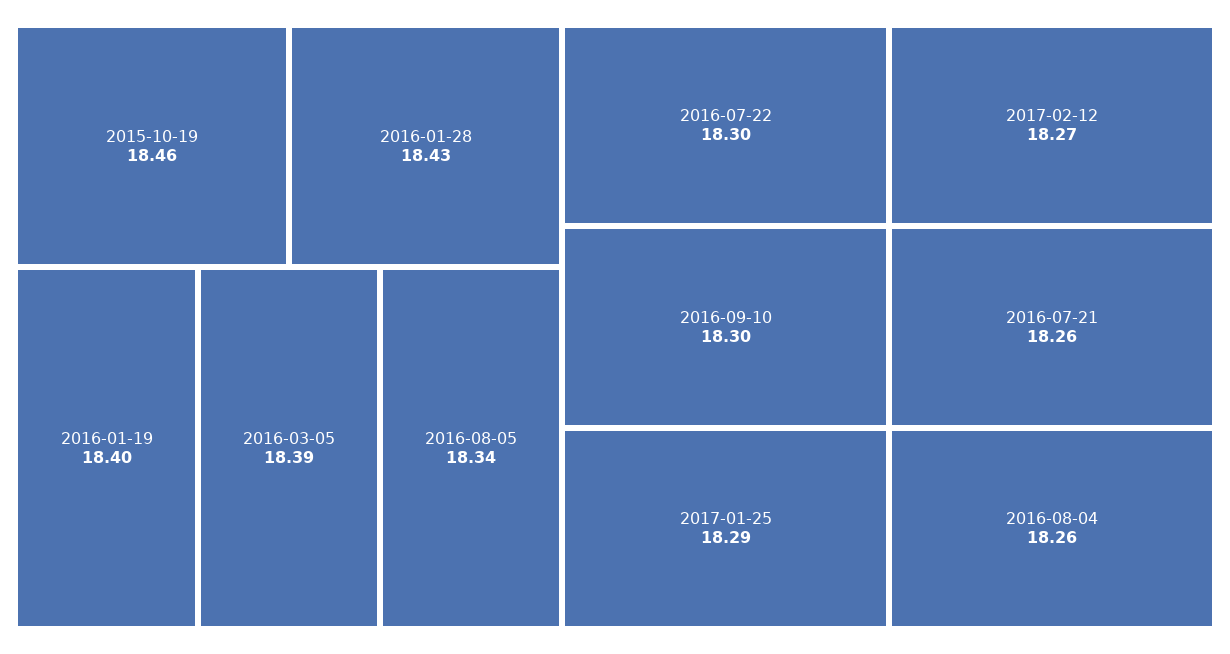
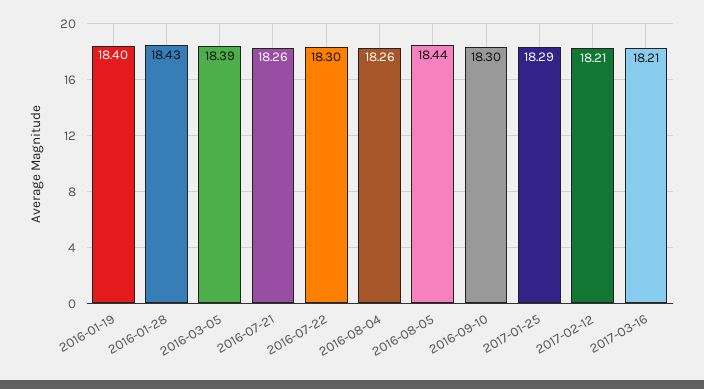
2015-10-19: 18.46 -> none
2016-08-05: 18.34 -> 18.44
2017-02-12: 18.27 -> 18.21
2017-03-16: none -> 18.21

